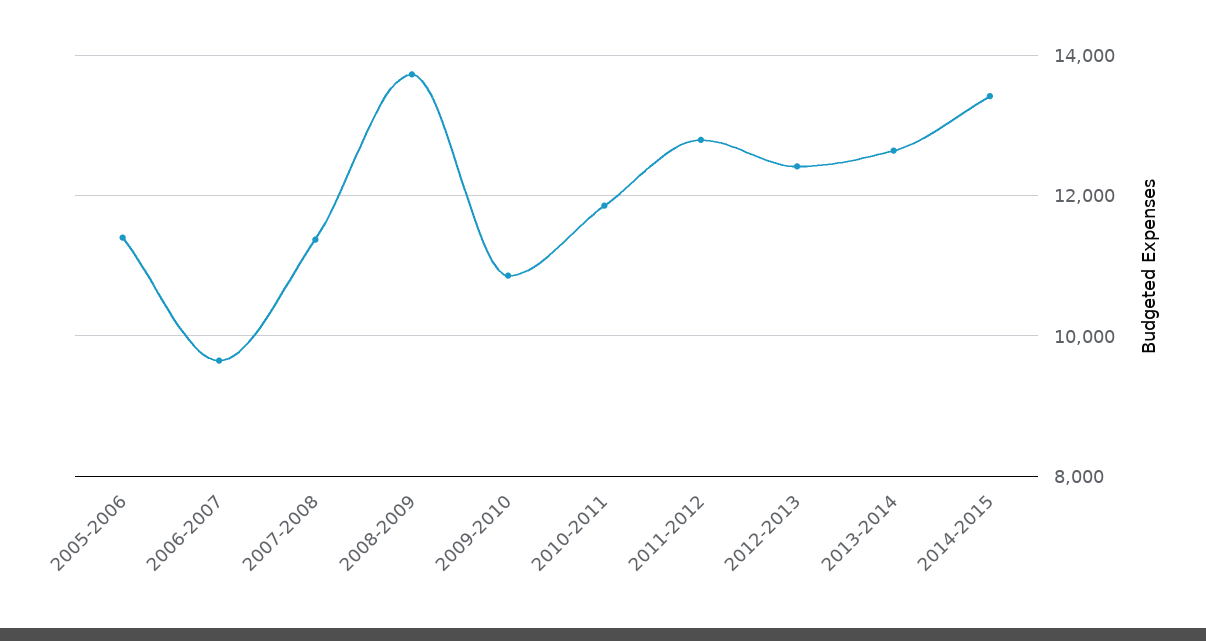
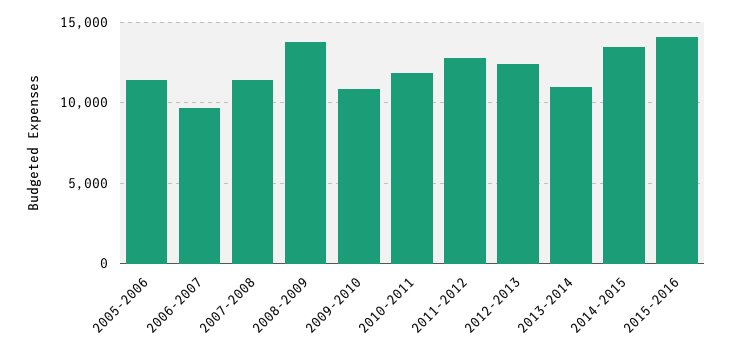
2013-2014: 12600 -> 11000
2015-2016: none -> 14000

